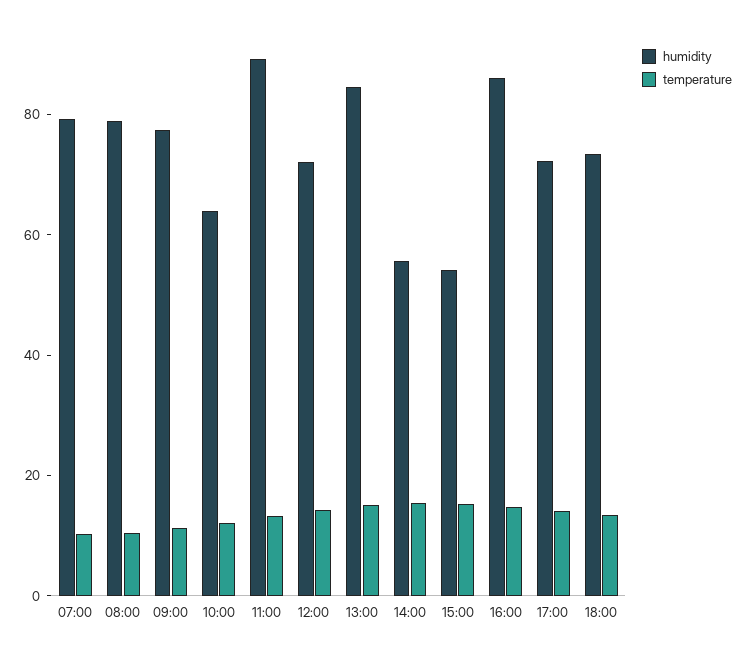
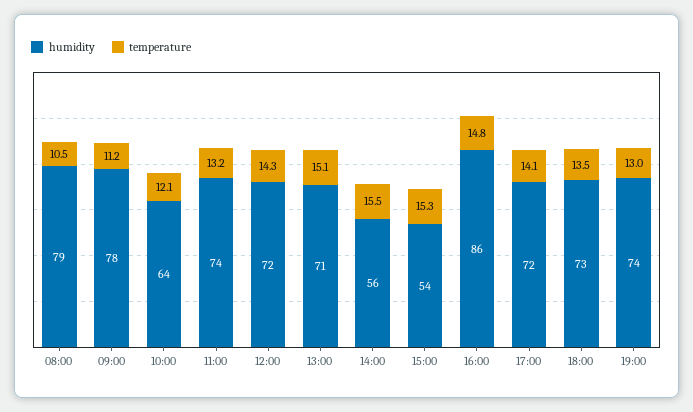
humidity, 07:00: 80 -> none
temperature, 07:00: 10 -> none
humidity, 11:00: 90 -> 74
humidity, 13:00: 85 -> 71
humidity, 19:00: none -> 74
temperature, 19:00: none -> 13

